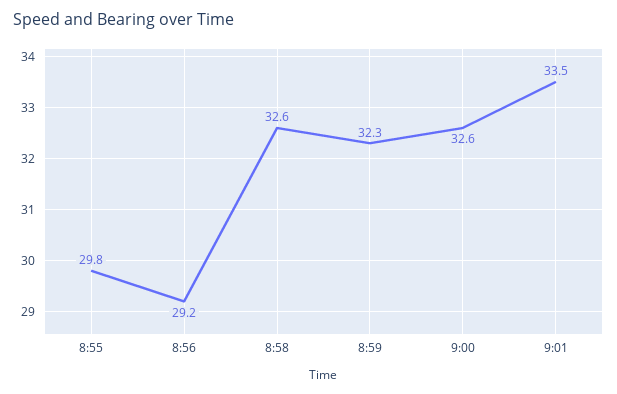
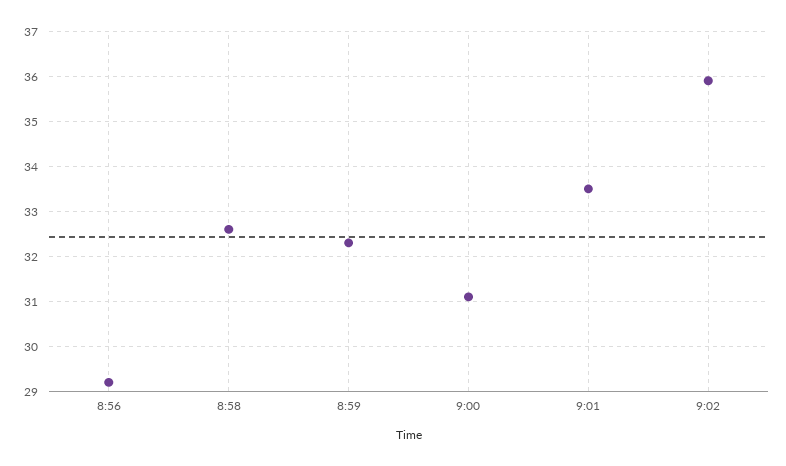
8:55: 29.8 -> none
9:00: 32.6 -> 31
9:02: none -> 36

